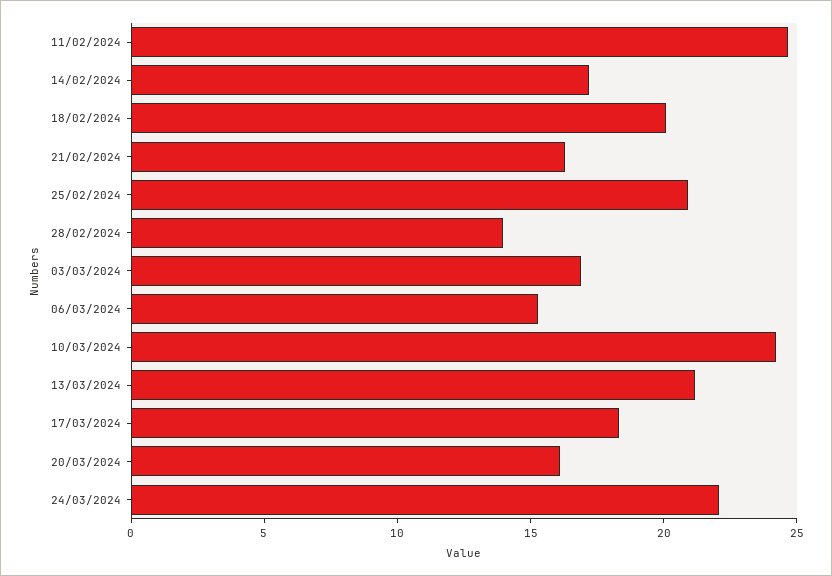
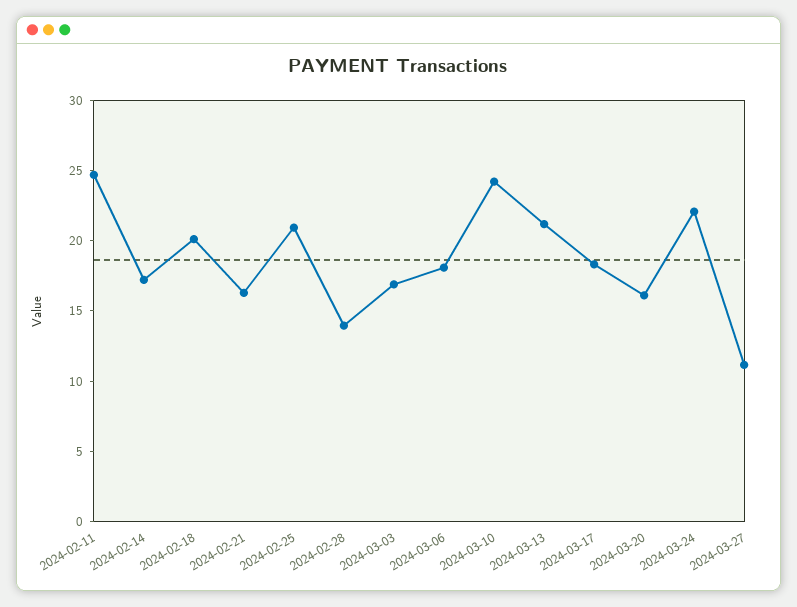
06/03/2024: 15 -> 18
2024-03-27: none -> 11

